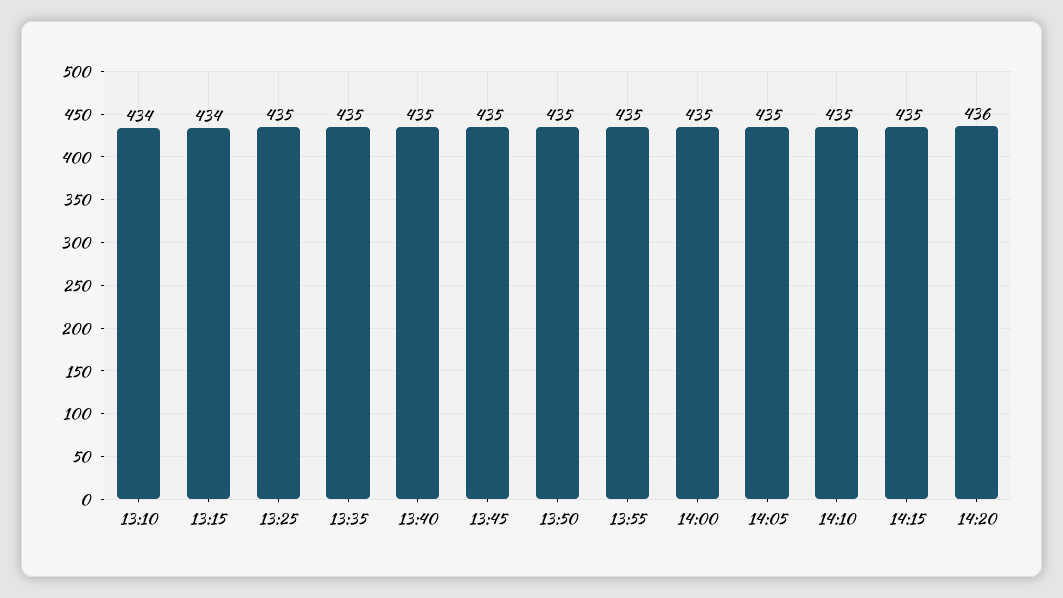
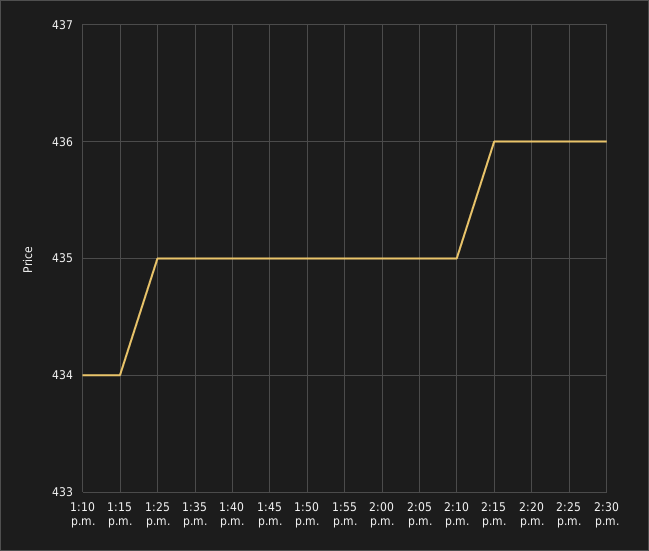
14:15: 435 -> 436
2:25 p.m.: none -> 436
2:30 p.m.: none -> 436

